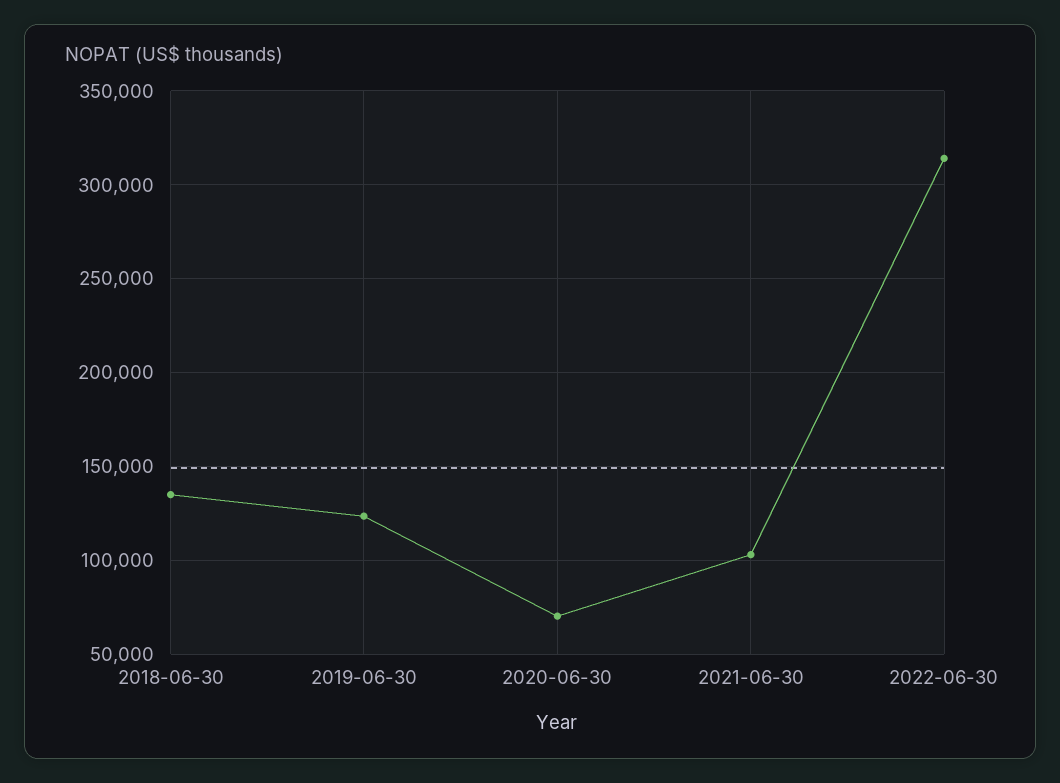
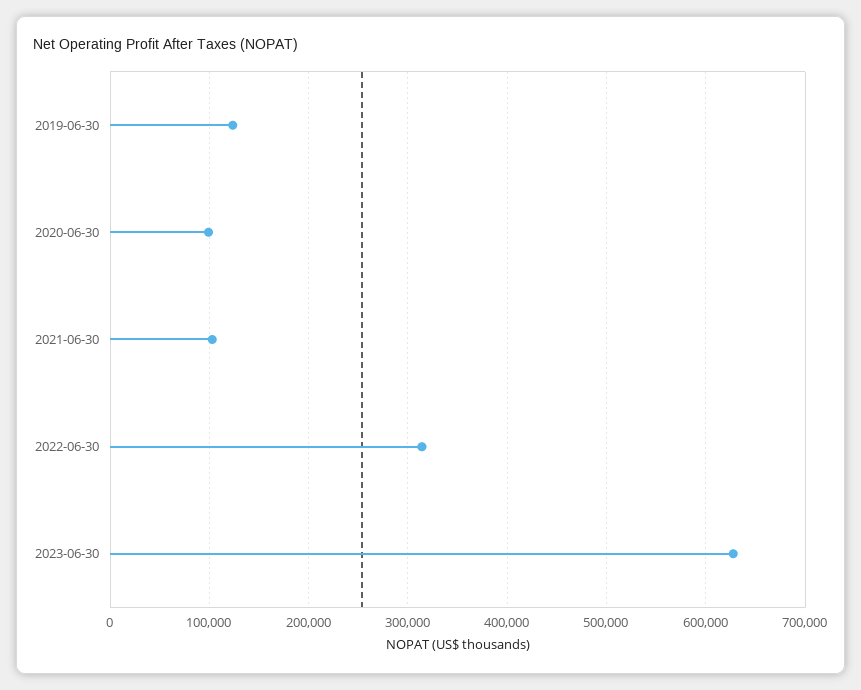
2018-06-30: 135000 -> none
2020-06-30: 70000 -> 100000
2023-06-30: none -> 630000

